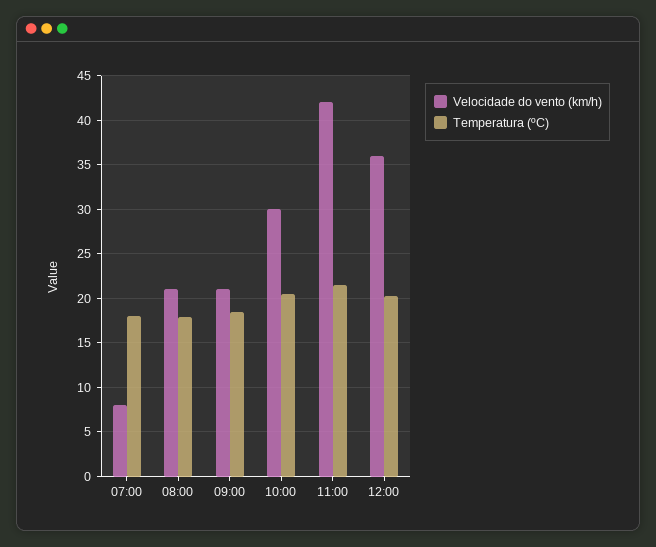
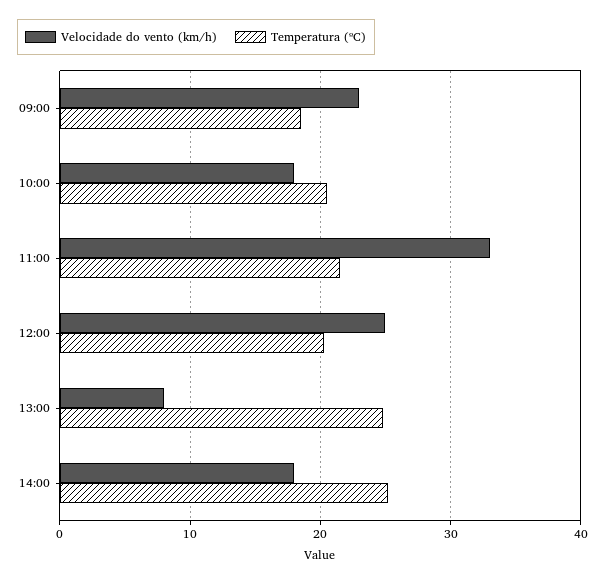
Velocidade do vento (km/h), 07:00: 8 -> none
Temperatura (ºC), 07:00: 18 -> none
Velocidade do vento (km/h), 08:00: 21 -> none
Temperatura (ºC), 08:00: 18 -> none
Velocidade do vento (km/h), 09:00: 21 -> 23
Velocidade do vento (km/h), 10:00: 30 -> 18
Velocidade do vento (km/h), 11:00: 42 -> 33
Velocidade do vento (km/h), 12:00: 36 -> 25
Velocidade do vento (km/h), 13:00: none -> 8
Temperatura (ºC), 13:00: none -> 25
Velocidade do vento (km/h), 14:00: none -> 18
Temperatura (ºC), 14:00: none -> 25

